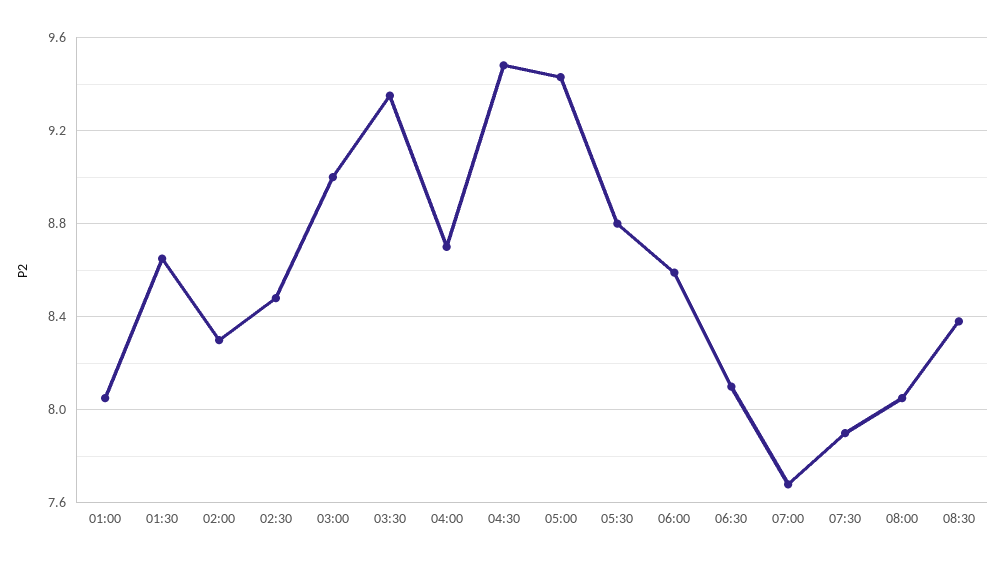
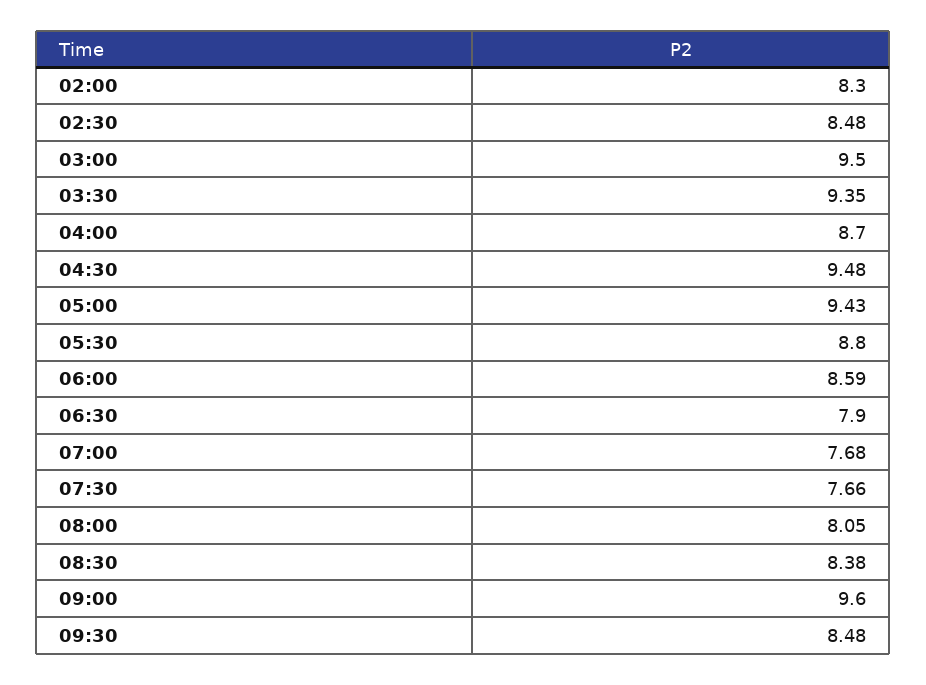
01:00: 8.05 -> none
01:30: 8.65 -> none
03:00: 9 -> 9.5
06:30: 8.1 -> 7.9
07:30: 7.9 -> 7.66
09:00: none -> 9.6
09:30: none -> 8.48

